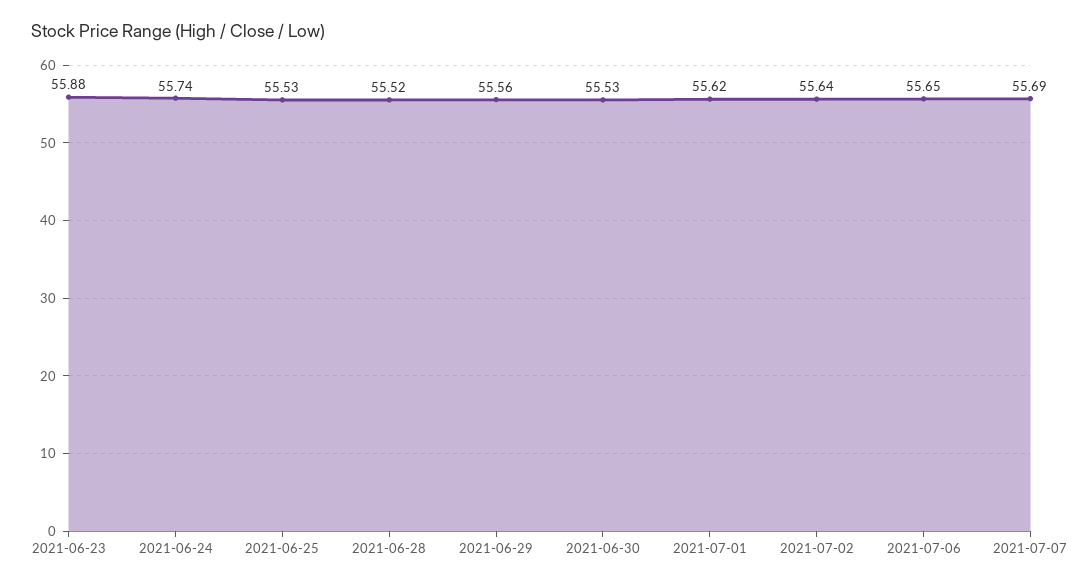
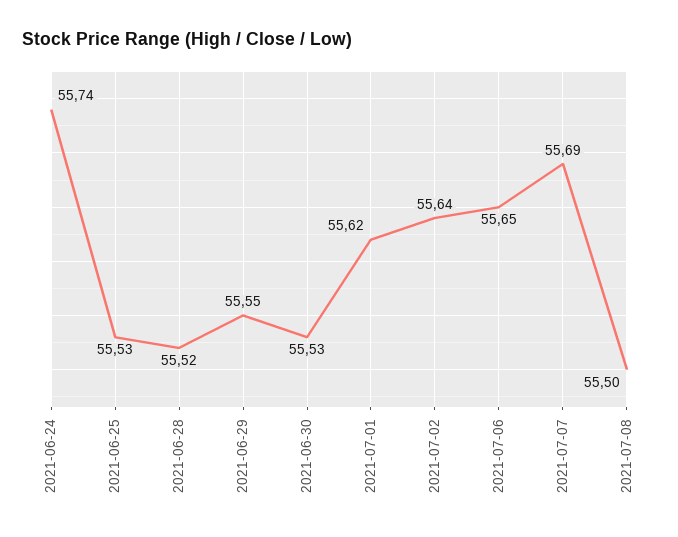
2021-06-23: 55.88 -> none
2021-06-29: 55.56 -> 55.55
2021-07-08: none -> 55.5

